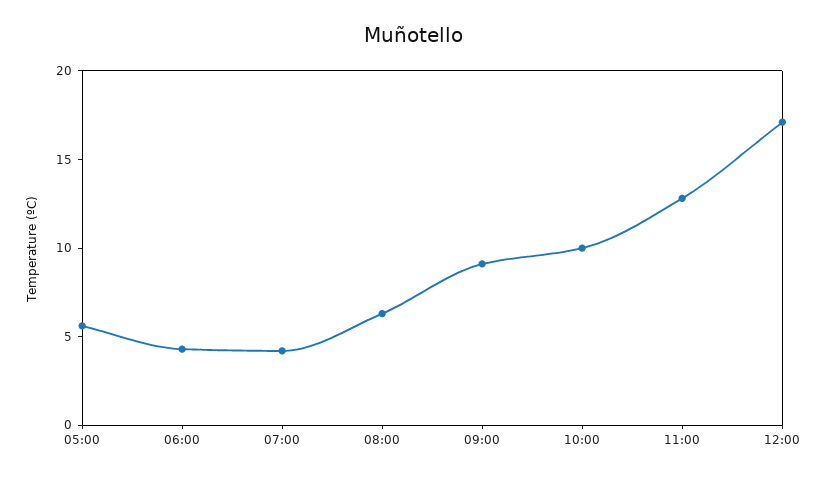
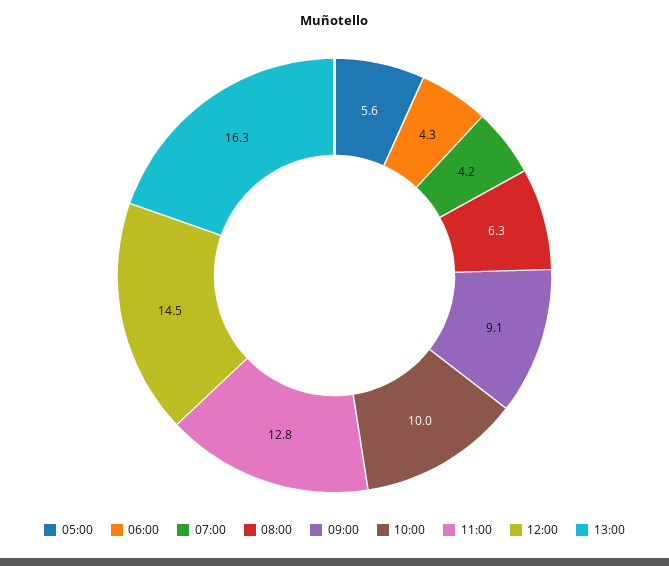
12:00: 17 -> 14.5
13:00: none -> 16.3

